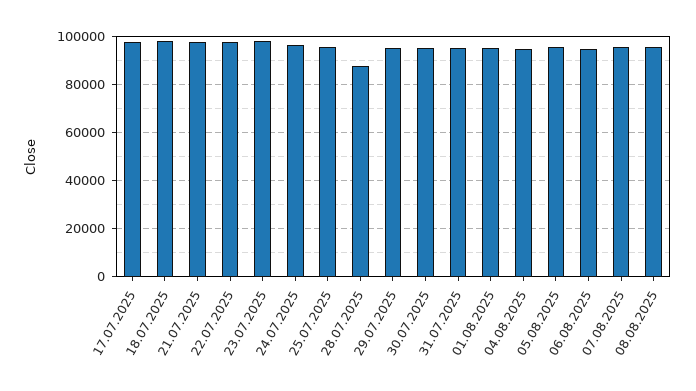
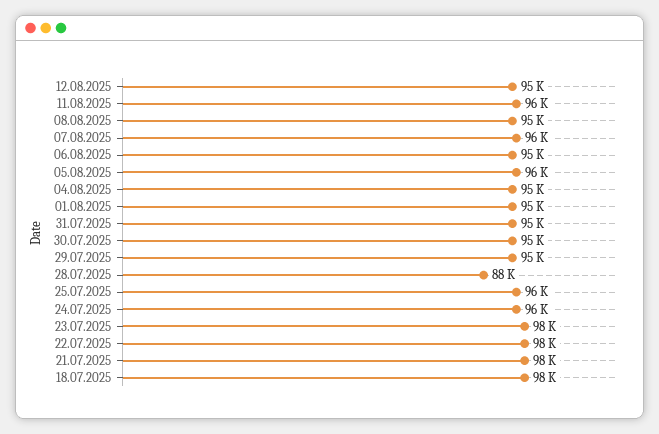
17.07.2025: 97500 -> none
12.08.2025: none -> 95000
11.08.2025: none -> 96000

